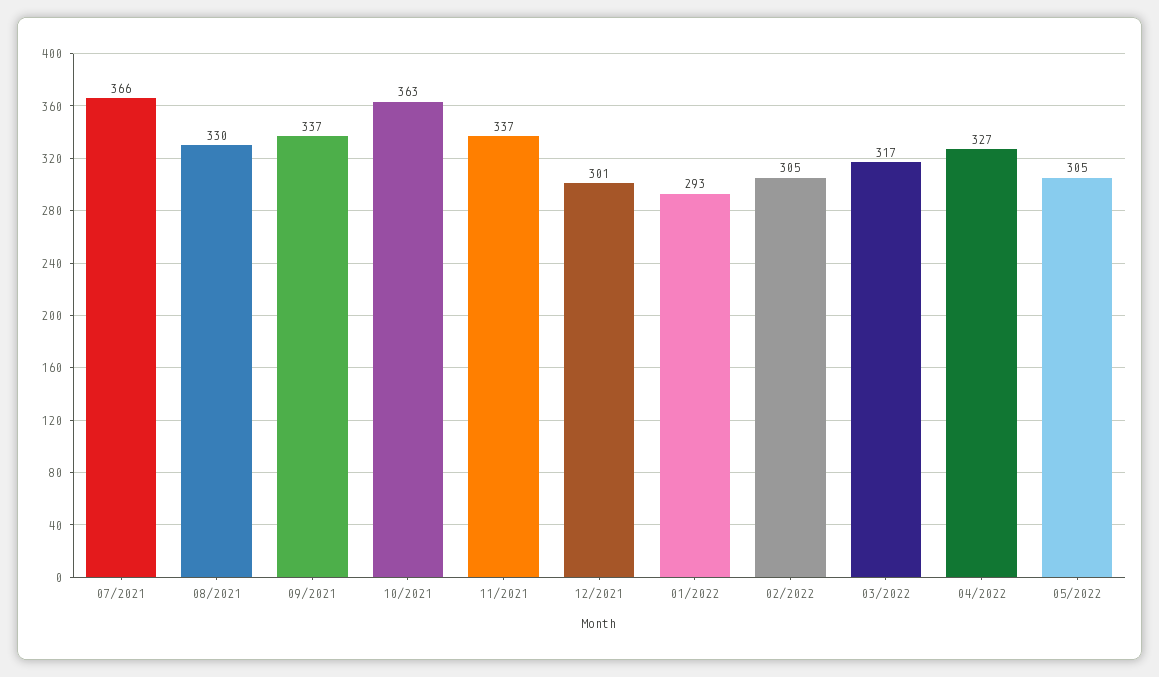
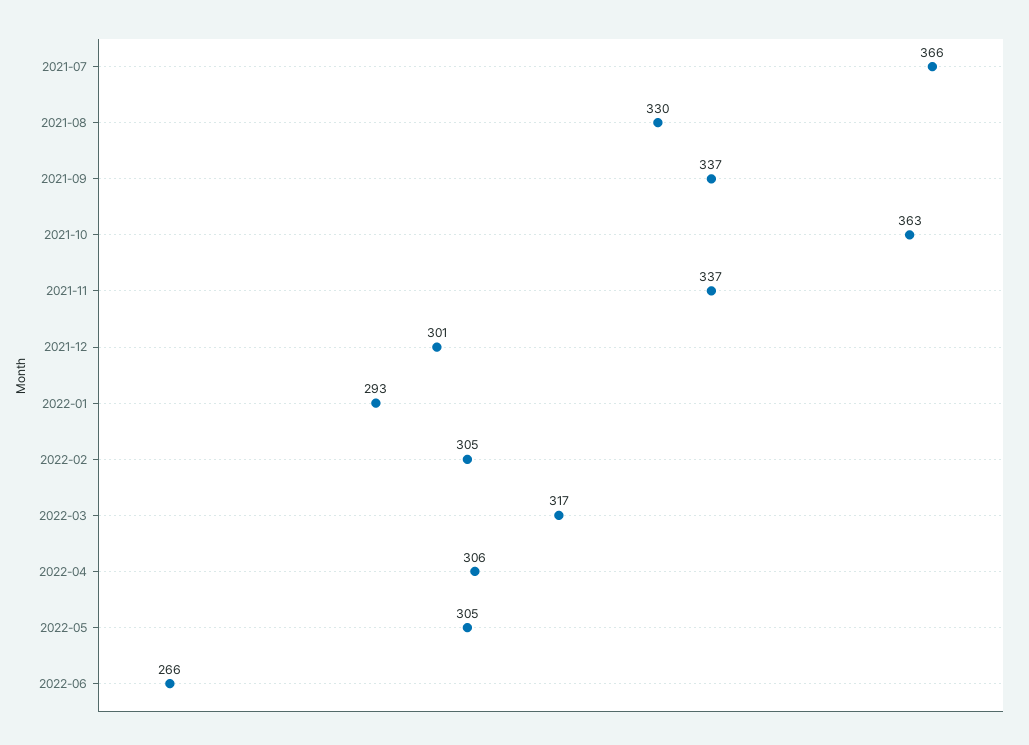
04/2022: 327 -> 306
2022-06: none -> 266

